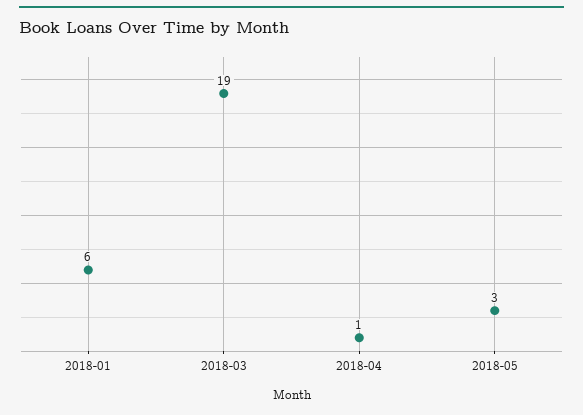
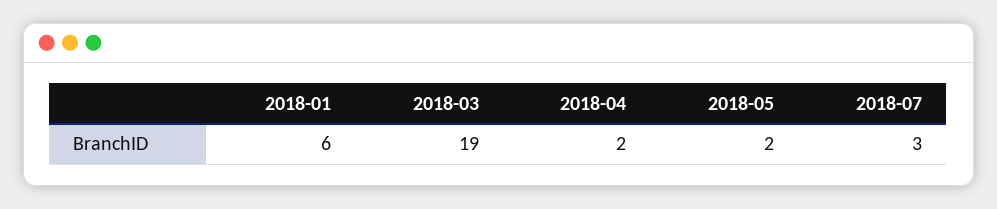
2018-04: 1 -> 2
2018-05: 3 -> 2
2018-07: none -> 3

